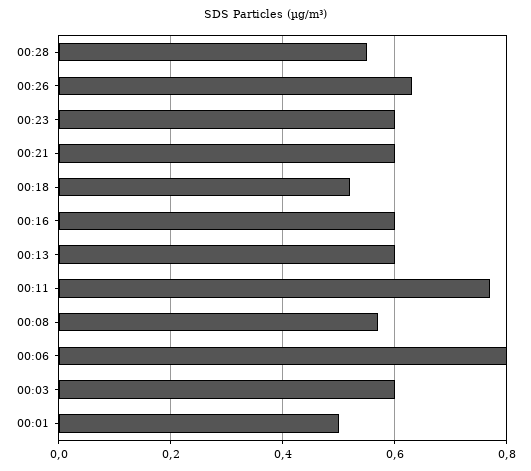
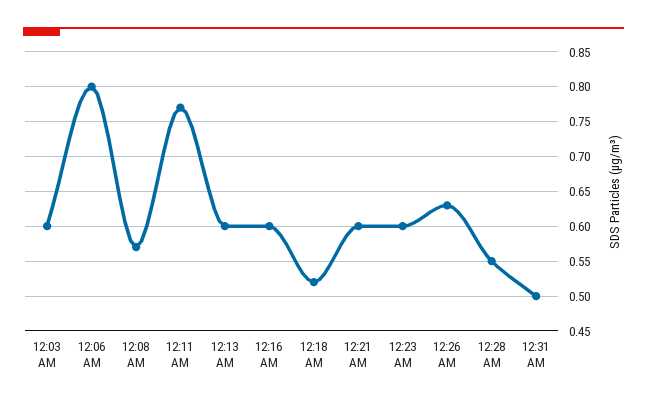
00:01: 0.5 -> none
12:31 AM: none -> 0.5

